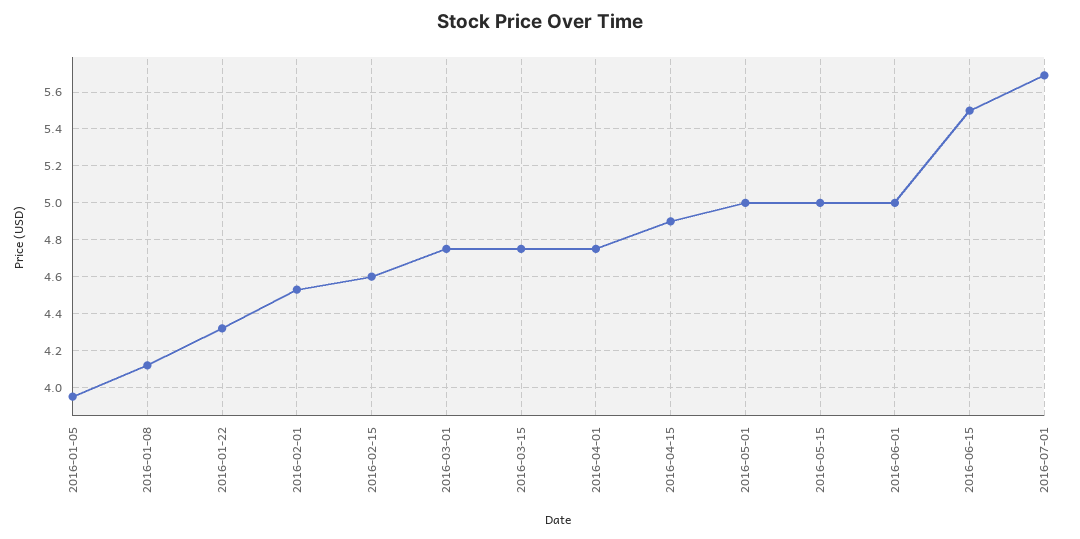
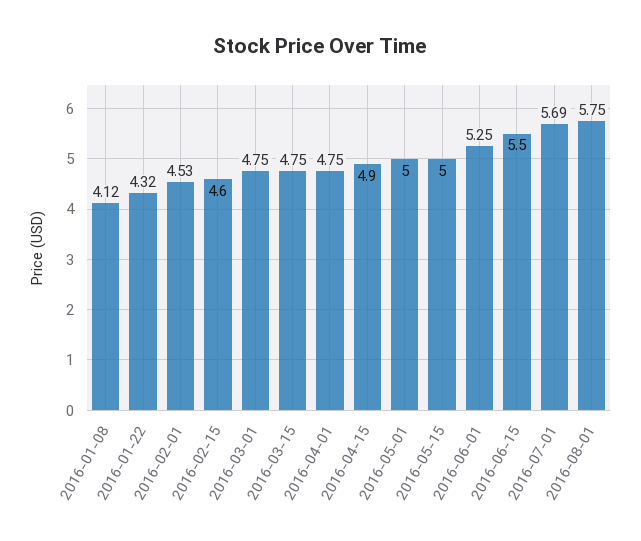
2016-01-05: 3.95 -> none
2016-06-01: 5 -> 5.25
2016-08-01: none -> 5.75

